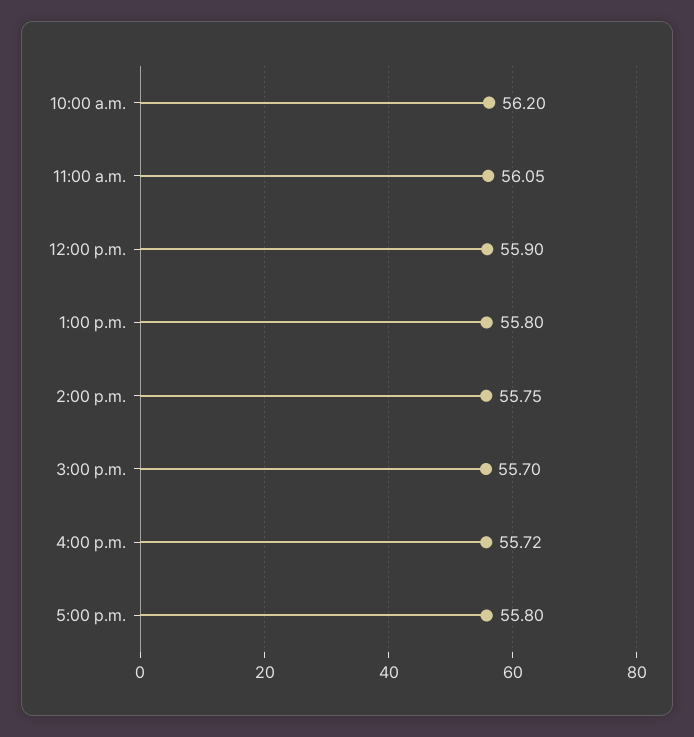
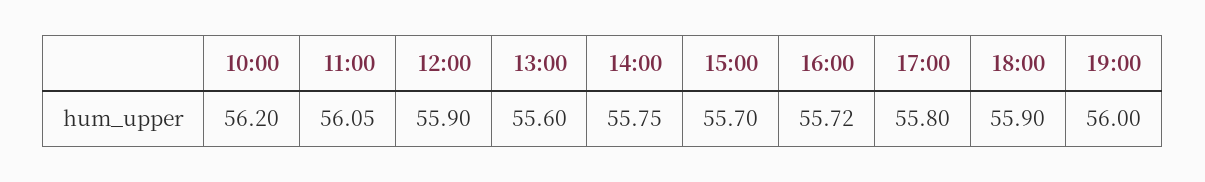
1:00 p.m.: 55.8 -> 55.6
18:00: none -> 55.9
19:00: none -> 56

